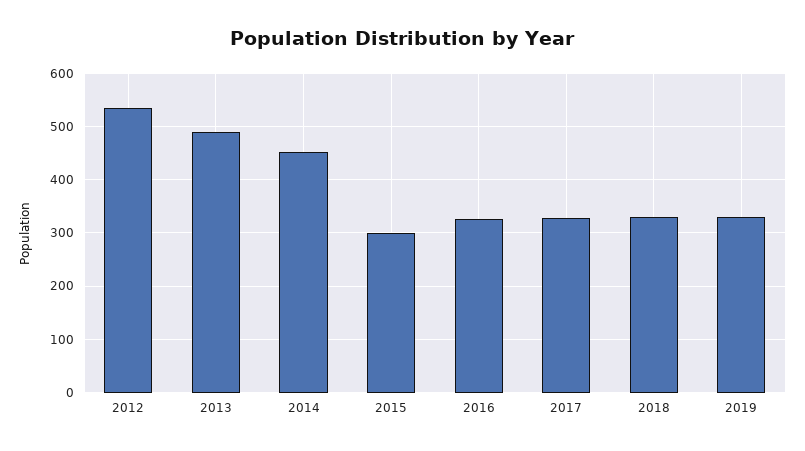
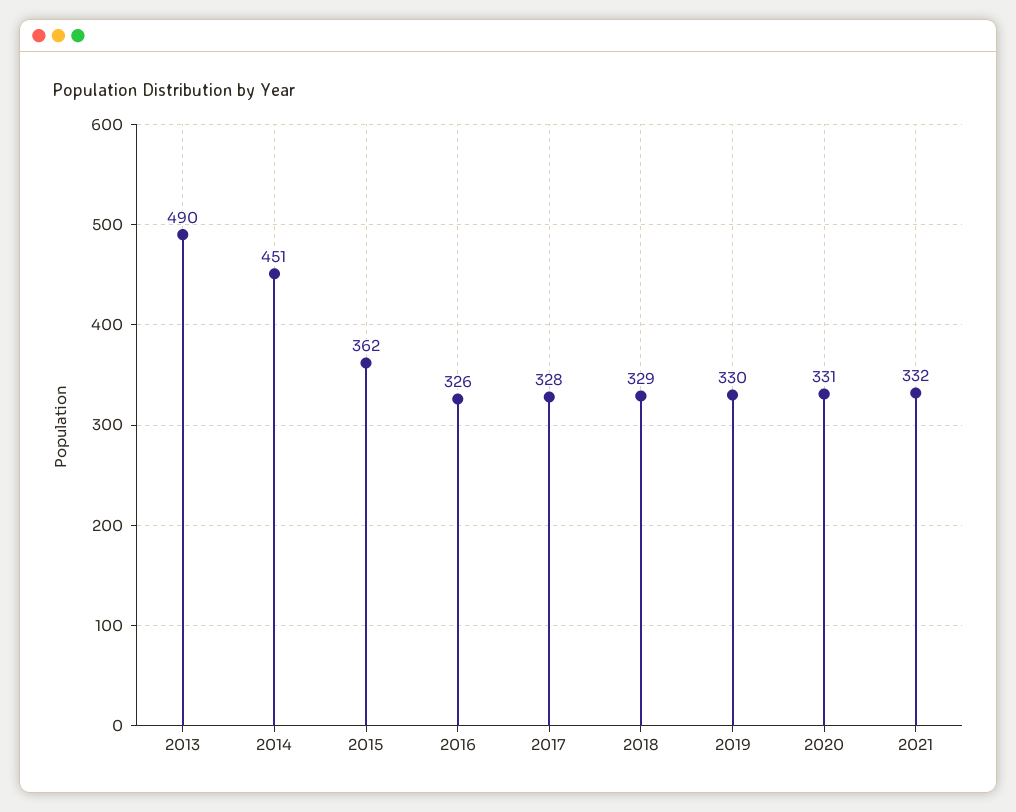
2012: 540 -> none
2015: 300 -> 362
2020: none -> 331
2021: none -> 332

